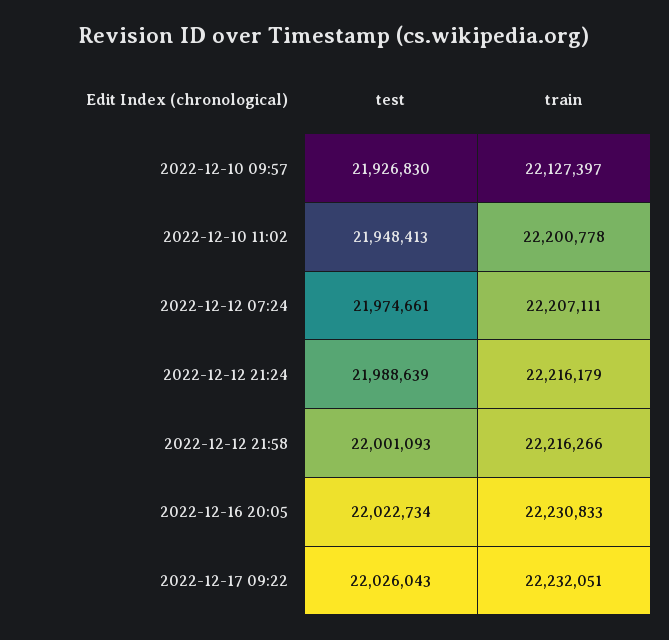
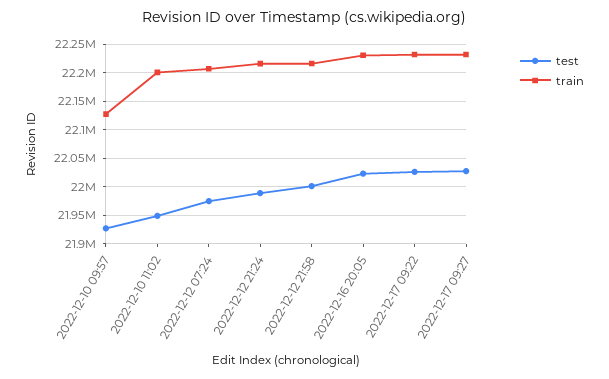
test, 2022-12-17 09:27: none -> 22025000
train, 2022-12-17 09:27: none -> 22225000

